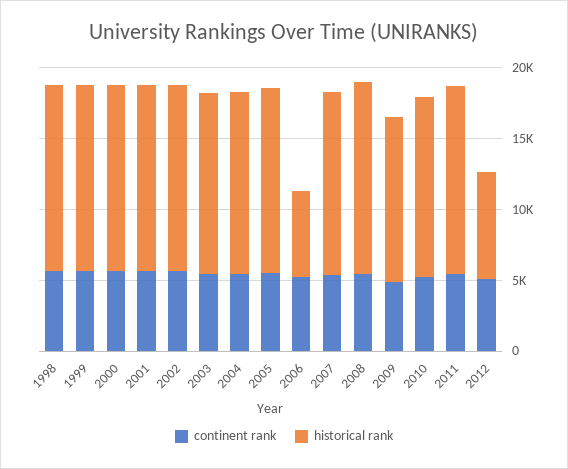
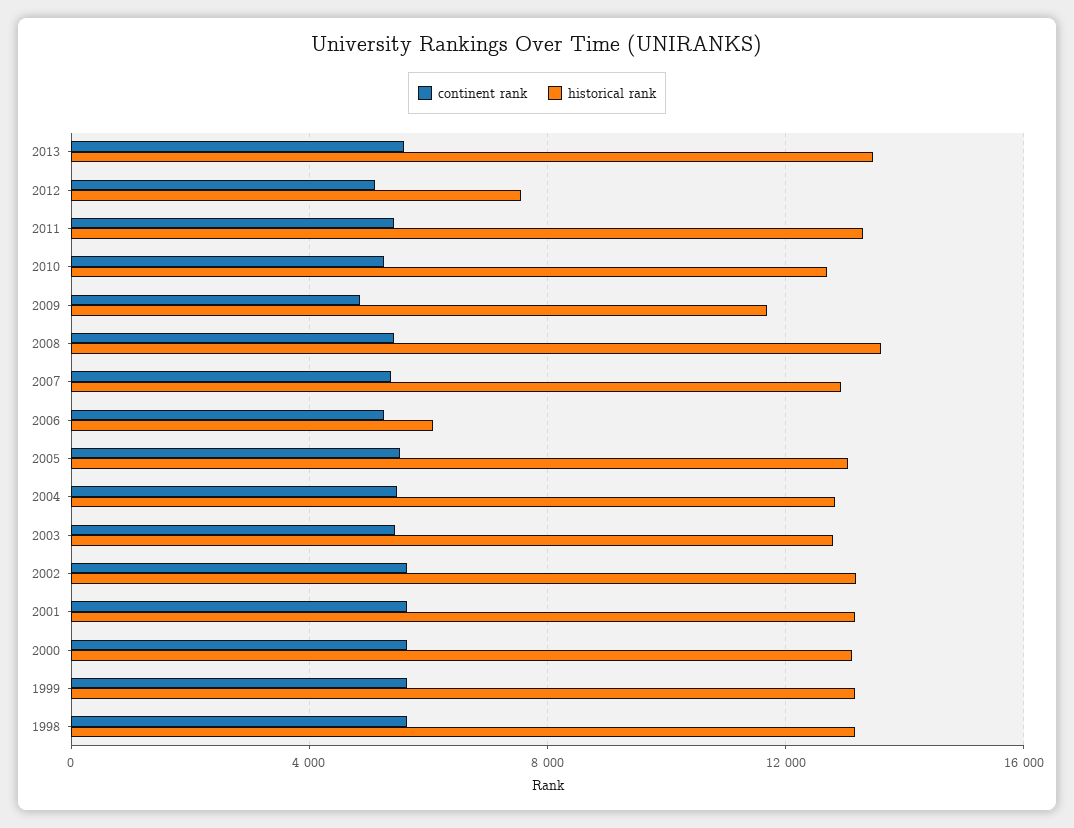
continent rank, 2013: none -> 5500
historical rank, 2013: none -> 13500

